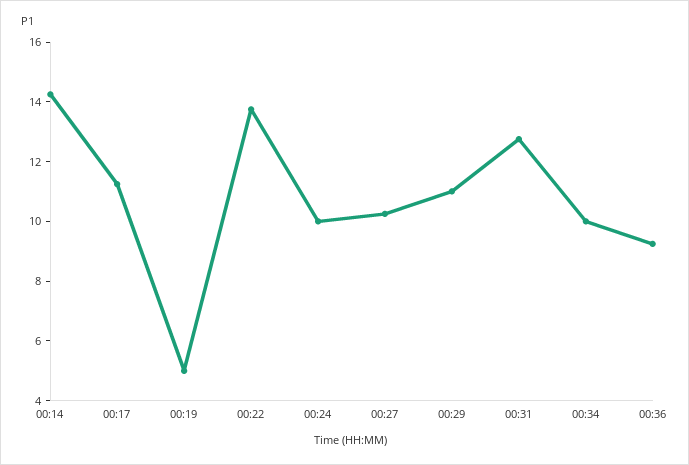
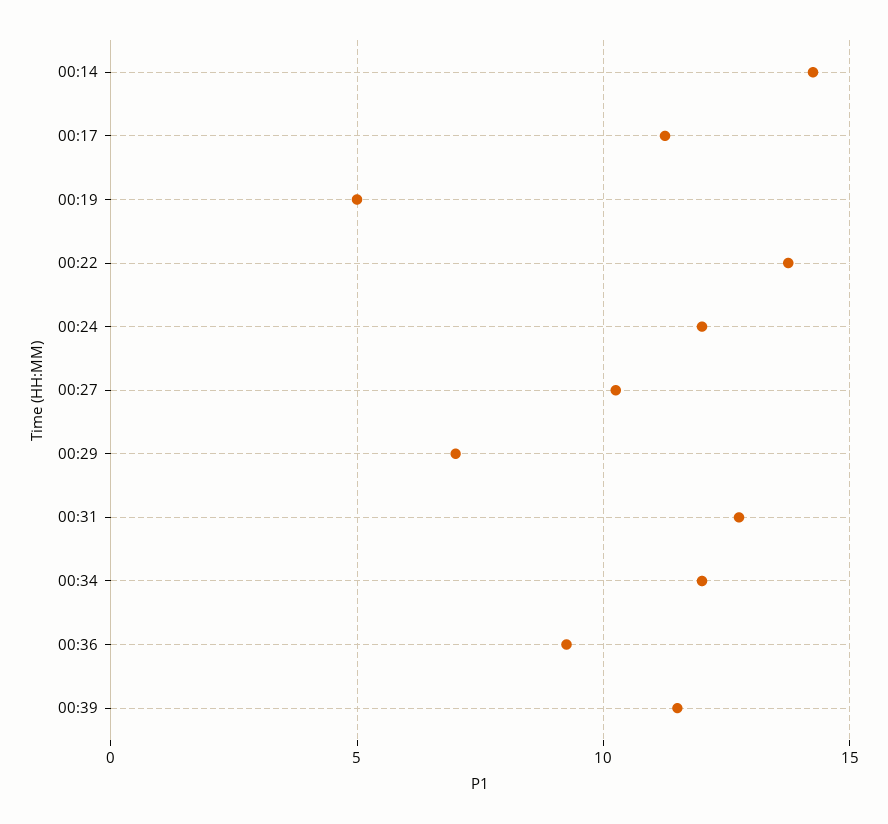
00:24: 10 -> 12
00:29: 11 -> 7
00:34: 10 -> 12
00:39: none -> 11.5

